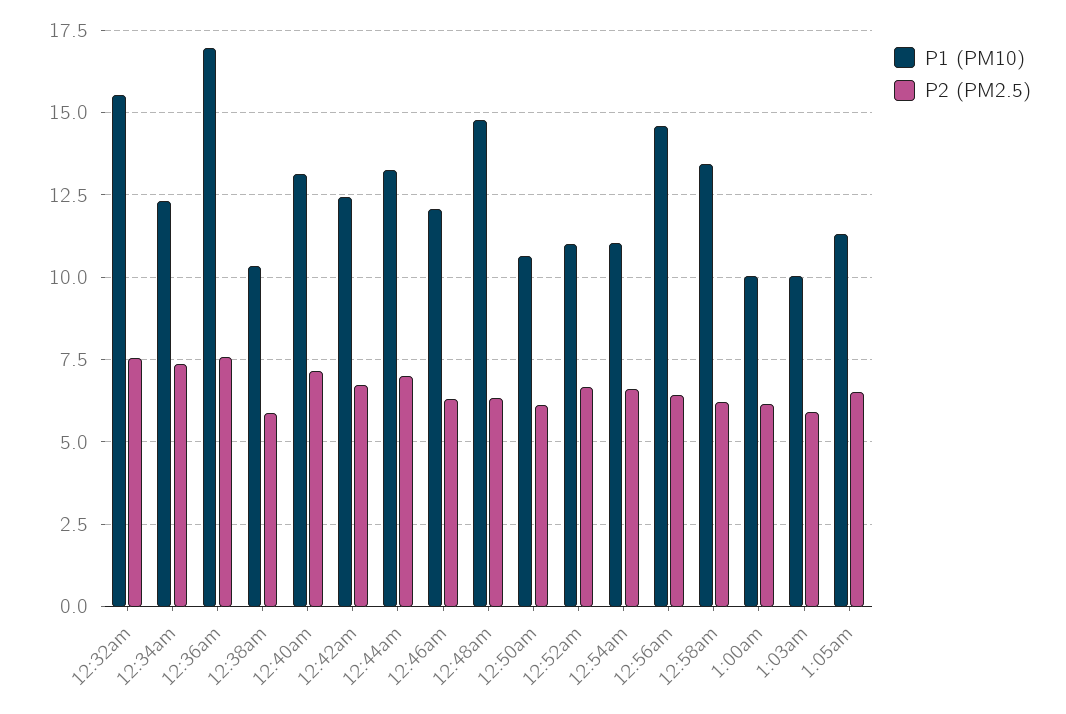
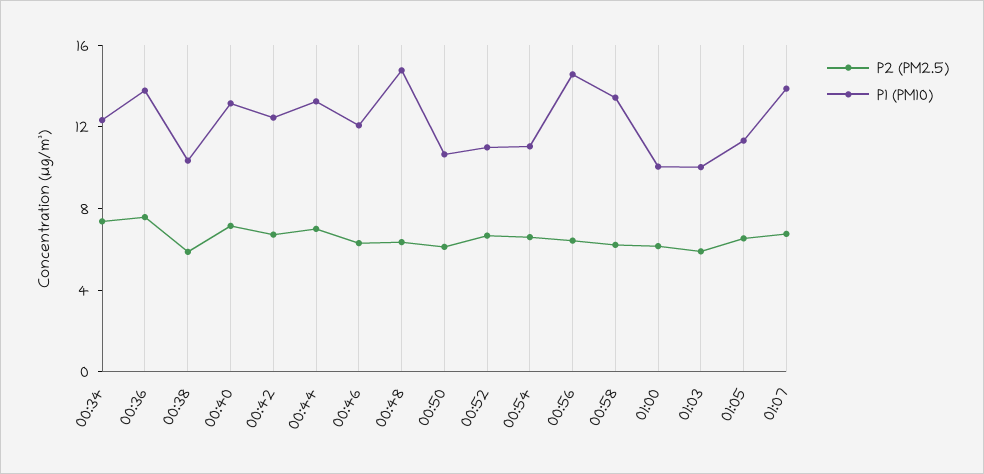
P1 (PM10), 12:32am: 15.5 -> none
P2 (PM2.5), 12:32am: 7.5 -> none
P1 (PM10), 12:36am: 17 -> 14
P2 (PM2.5), 01:07: none -> 7
P1 (PM10), 01:07: none -> 14

